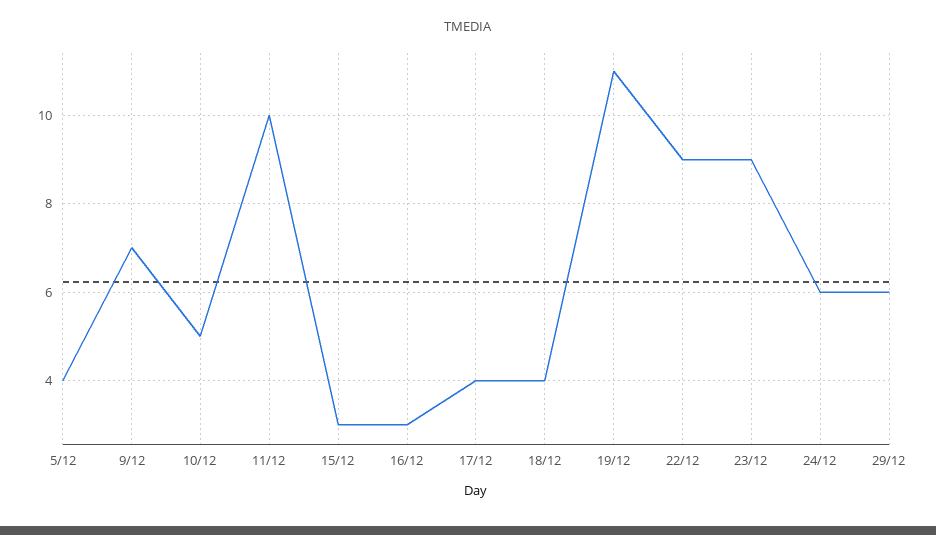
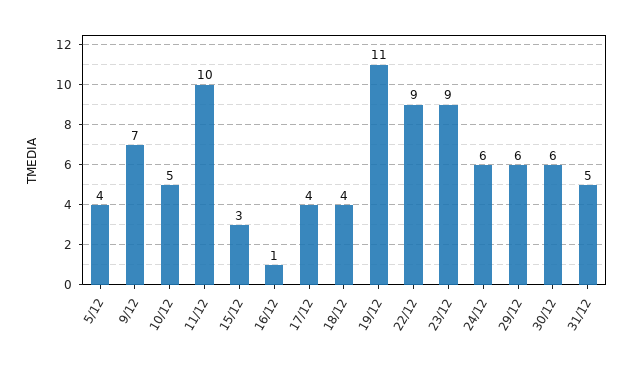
16/12: 3 -> 1
30/12: none -> 6
31/12: none -> 5

